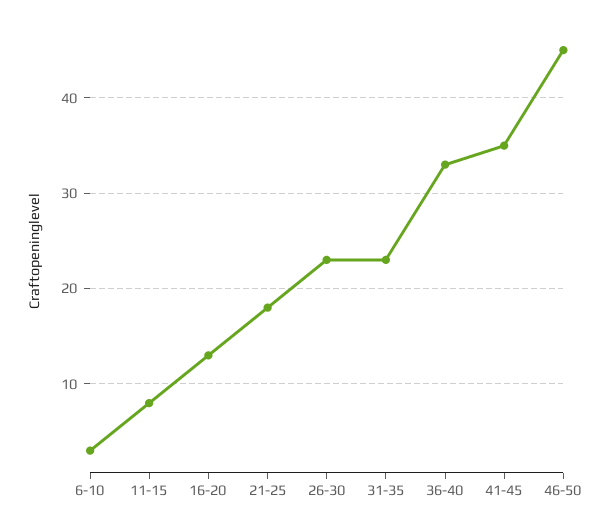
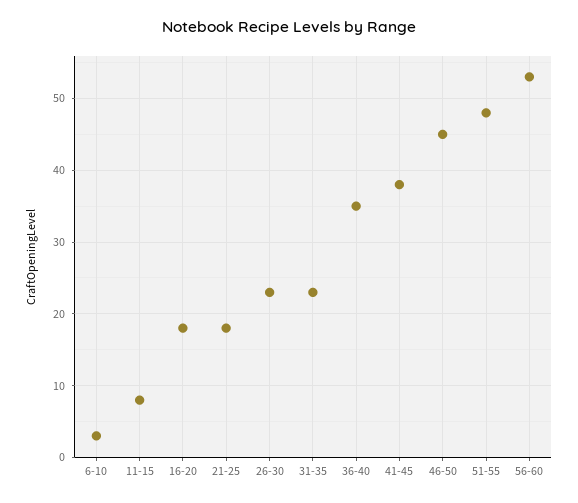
16-20: 13 -> 18
36-40: 33 -> 35
41-45: 35 -> 38
51-55: none -> 48
56-60: none -> 53

